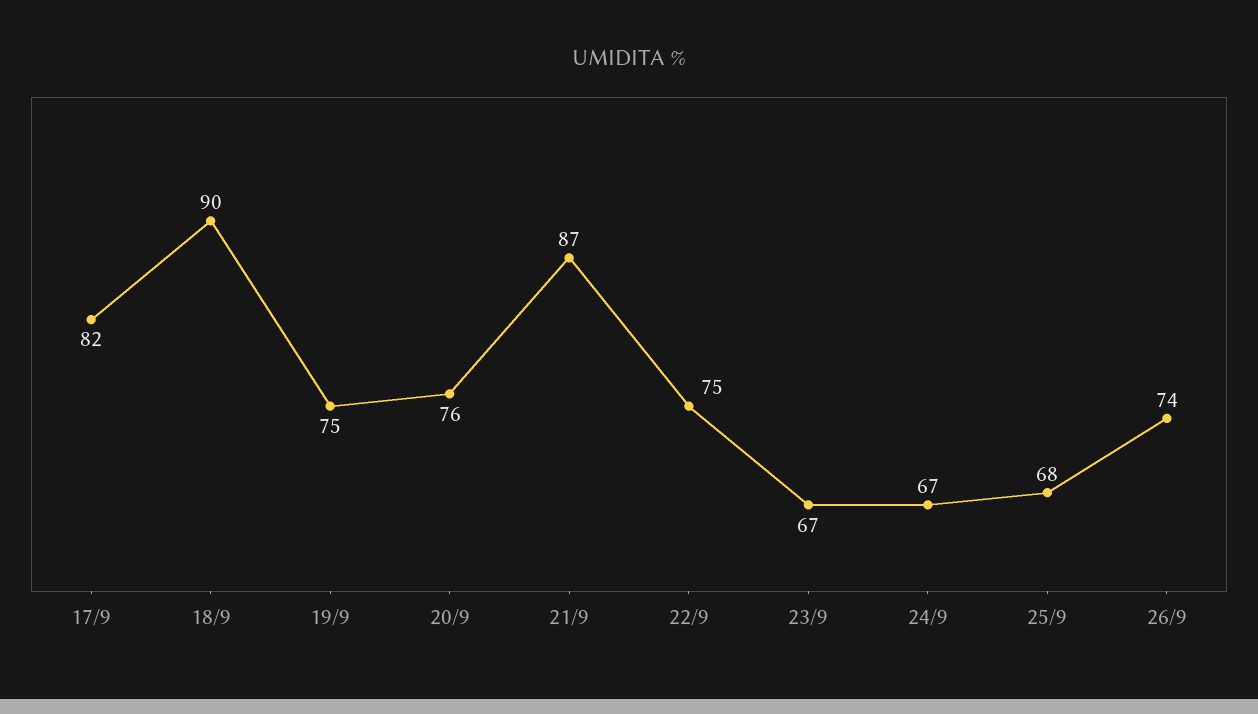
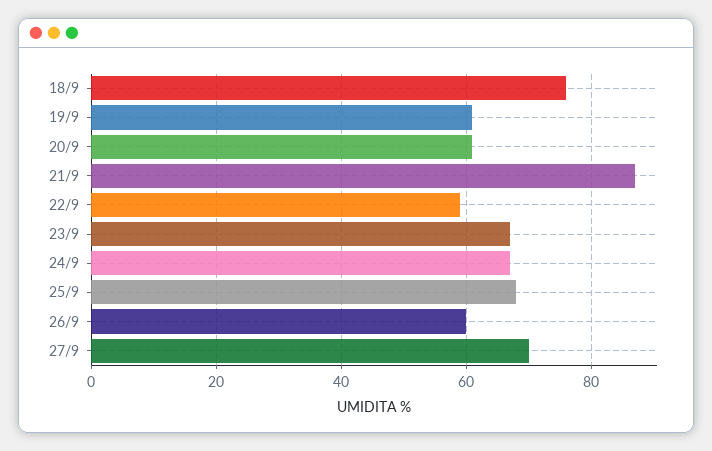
17/9: 82 -> none
18/9: 90 -> 75
19/9: 75 -> 60
20/9: 76 -> 60
22/9: 75 -> 60
26/9: 74 -> 60
27/9: none -> 70

